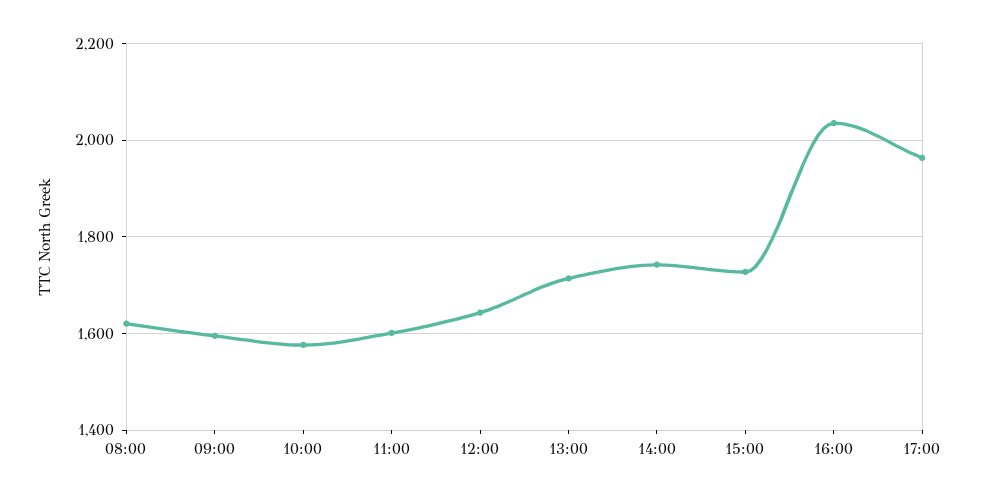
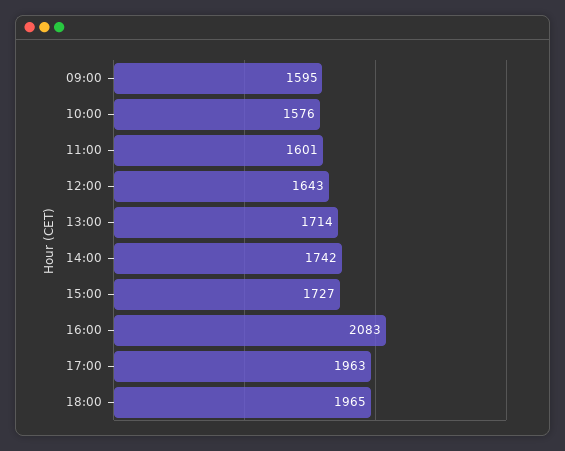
08:00: 1620 -> none
16:00: 2040 -> 2083
18:00: none -> 1965

